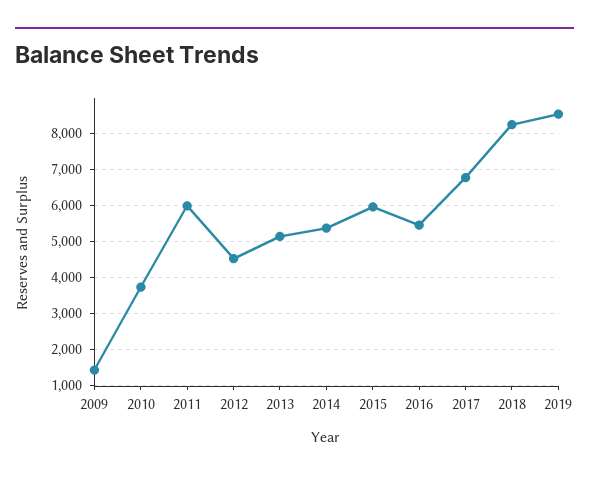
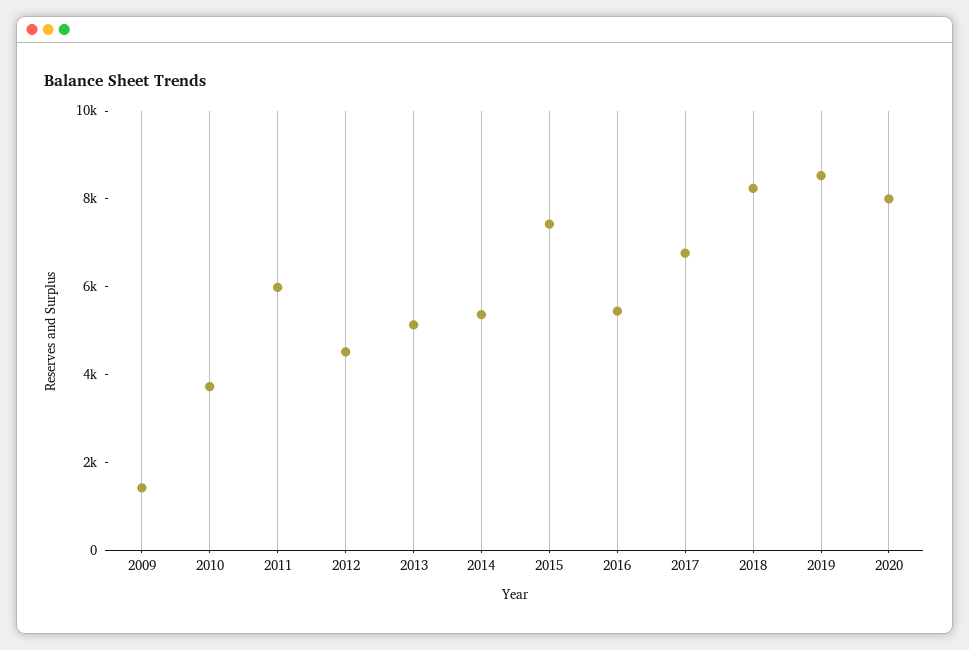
2015: 6000 -> 7500
2020: none -> 8000

